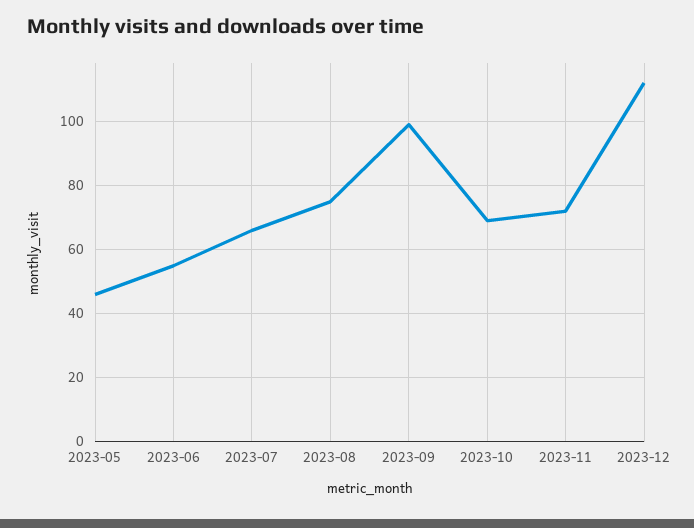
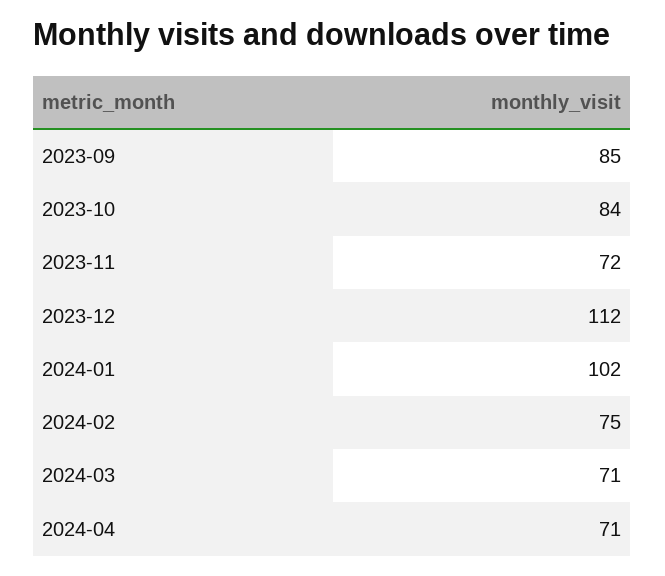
2023-05: 45 -> none
2023-06: 55 -> none
2023-07: 65 -> none
2023-08: 75 -> none
2023-09: 100 -> 85
2023-10: 70 -> 84
2024-01: none -> 102
2024-02: none -> 75
2024-03: none -> 71
2024-04: none -> 71

